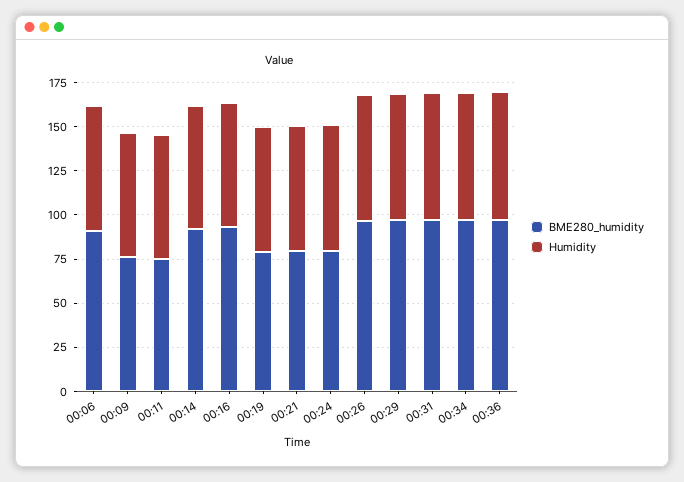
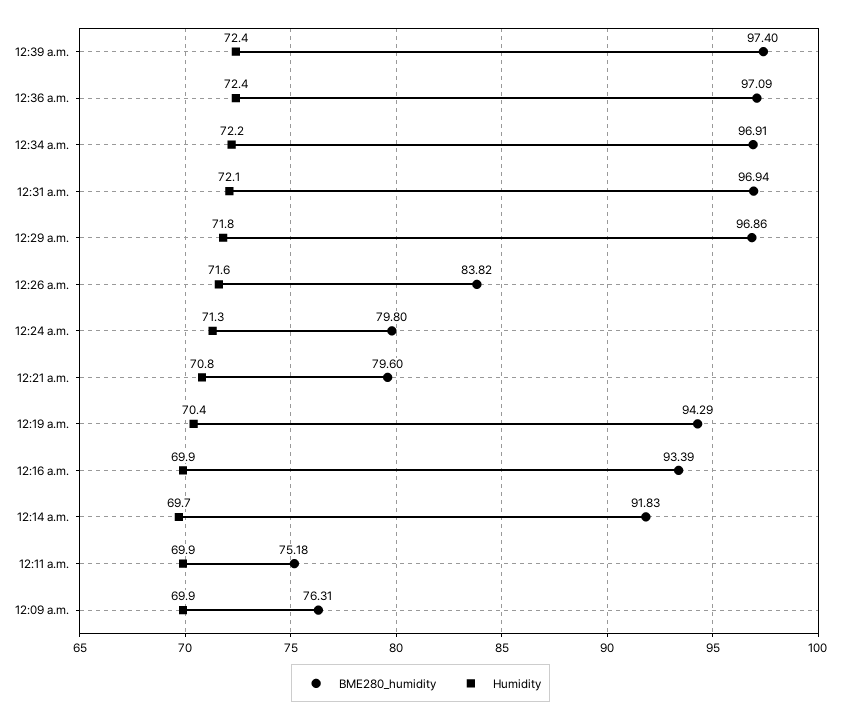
BME280_humidity, 00:06: 90 -> none
Humidity, 00:06: 70 -> none
BME280_humidity, 00:19: 80 -> 94.29
BME280_humidity, 00:26: 95 -> 83.82
BME280_humidity, 12:39 a.m.: none -> 97.4
Humidity, 12:39 a.m.: none -> 72.4

